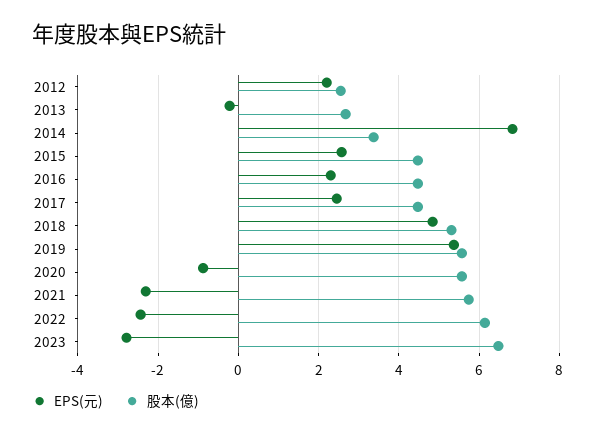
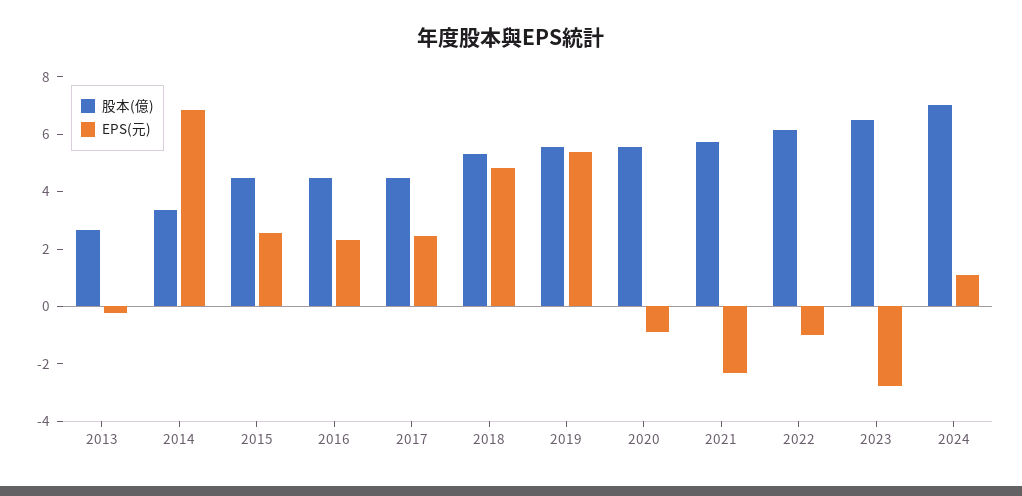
EPS(元), 2012: 2.2 -> none
股本(億), 2012: 2.6 -> none
EPS(元), 2022: -2.4 -> -1
股本(億), 2024: none -> 7
EPS(元), 2024: none -> 1

